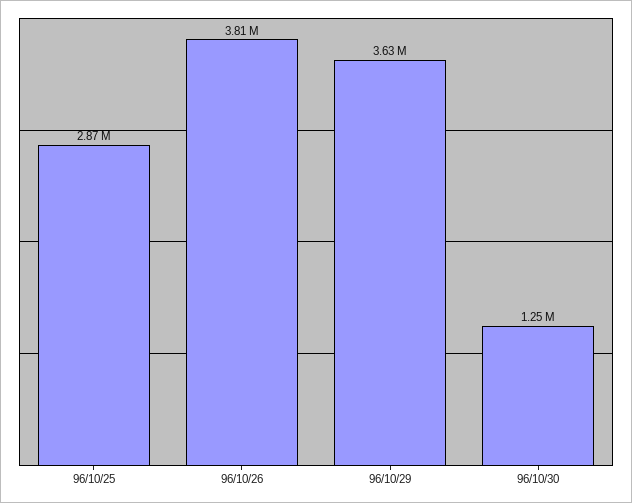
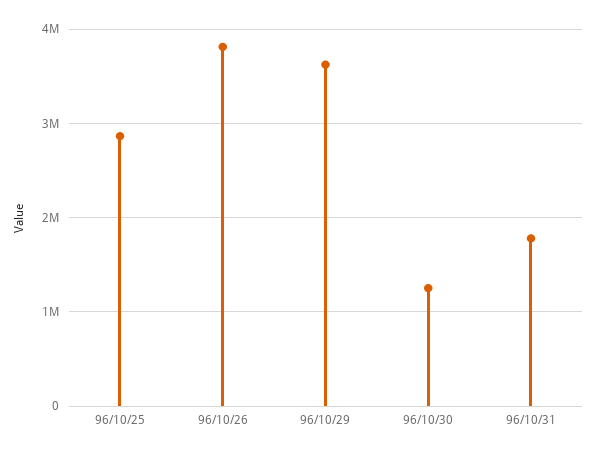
96/10/31: none -> 1800000

